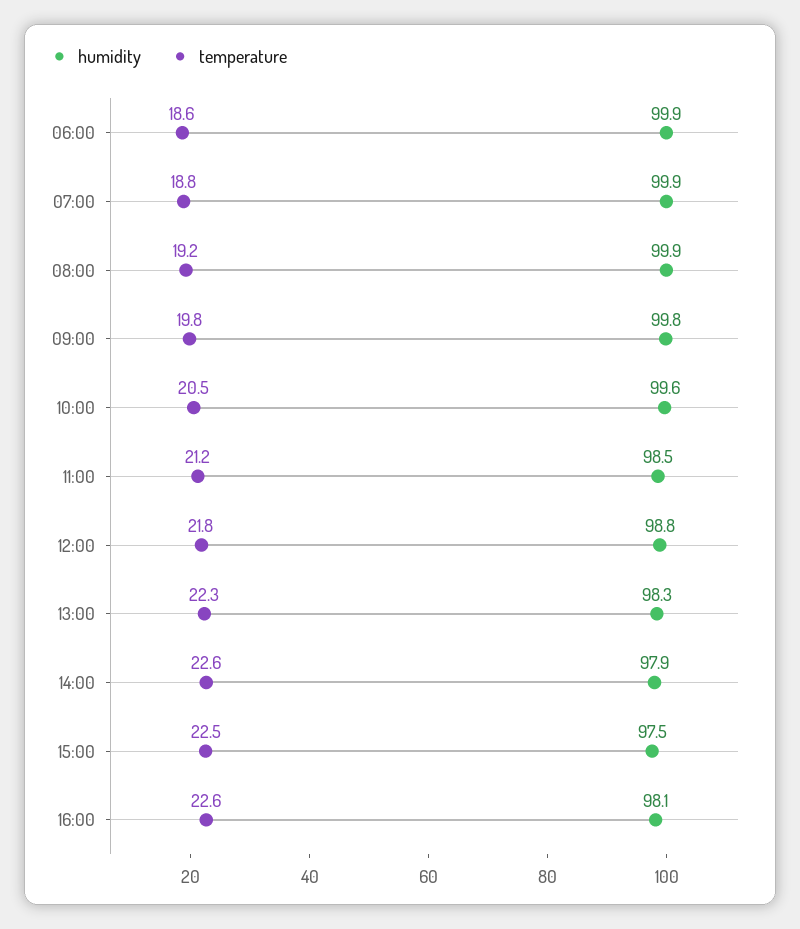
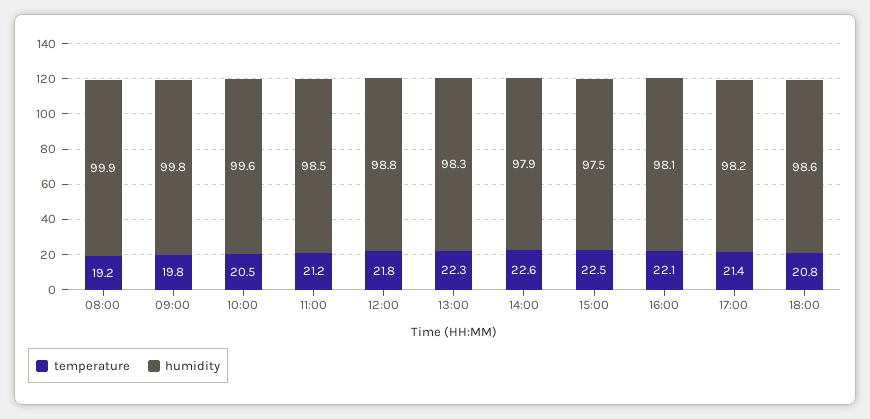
humidity, 06:00: 99.9 -> none
temperature, 06:00: 18.6 -> none
humidity, 07:00: 99.9 -> none
temperature, 07:00: 18.8 -> none
temperature, 16:00: 22.6 -> 22.1
temperature, 17:00: none -> 21.4
humidity, 17:00: none -> 98.2
temperature, 18:00: none -> 20.8
humidity, 18:00: none -> 98.6

